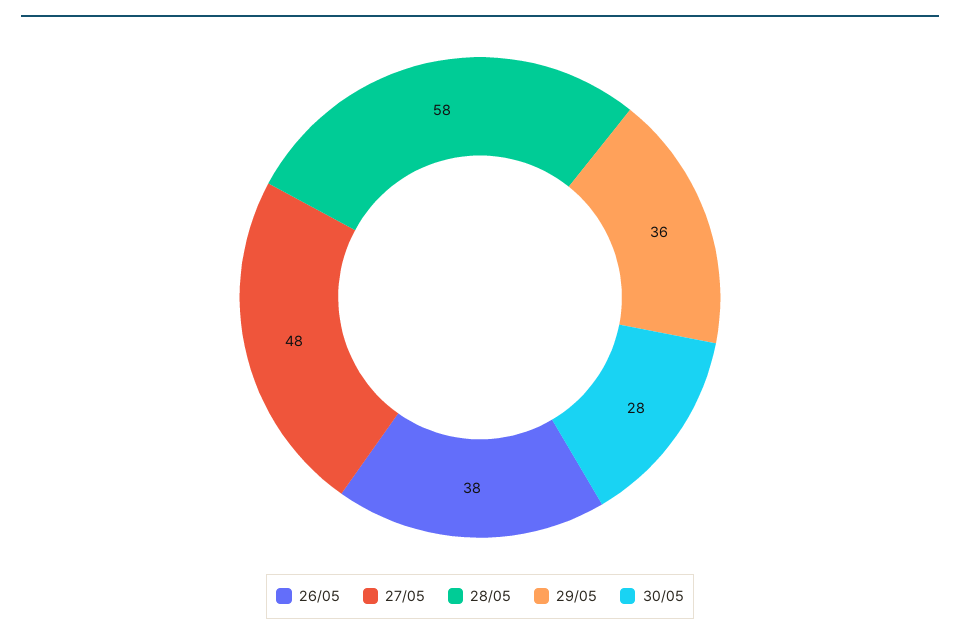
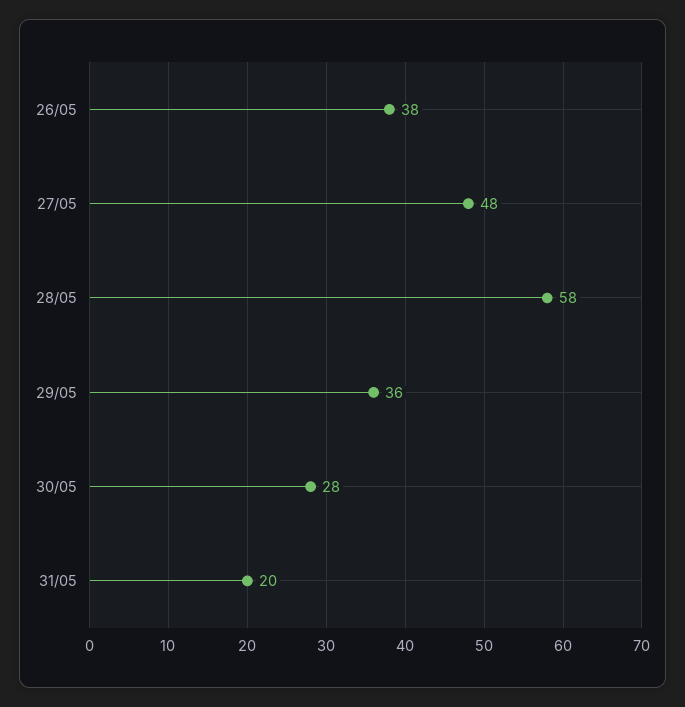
31/05: none -> 20

